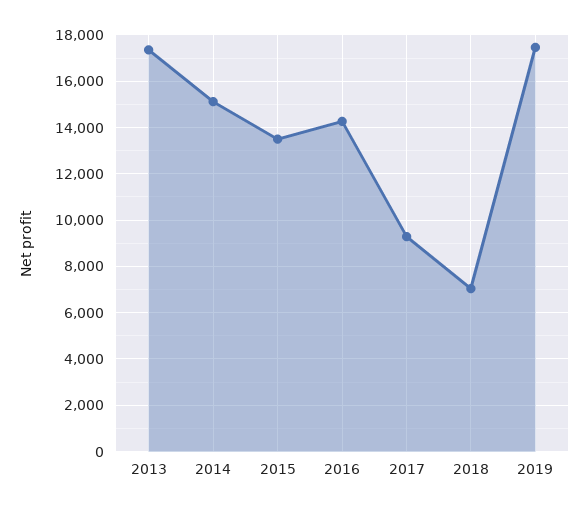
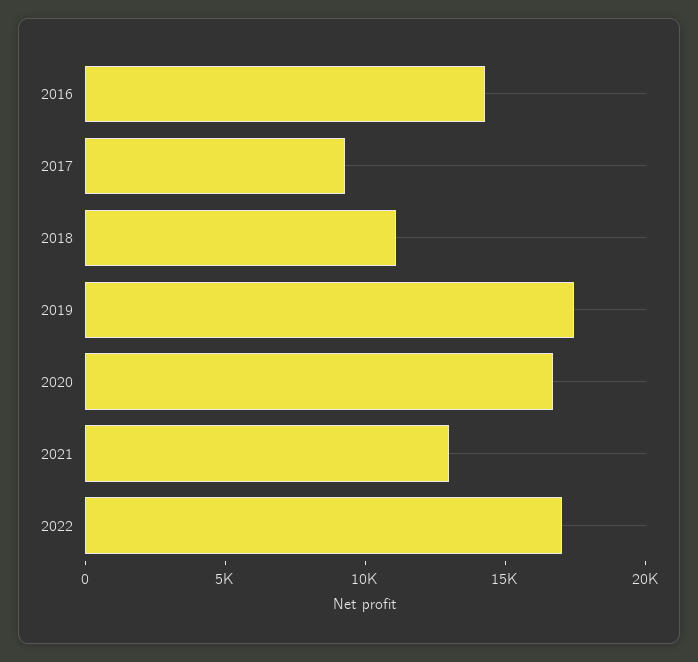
2013: 17500 -> none
2014: 15000 -> none
2015: 13500 -> none
2018: 7000 -> 11000
2020: none -> 17000
2021: none -> 13000
2022: none -> 17000

